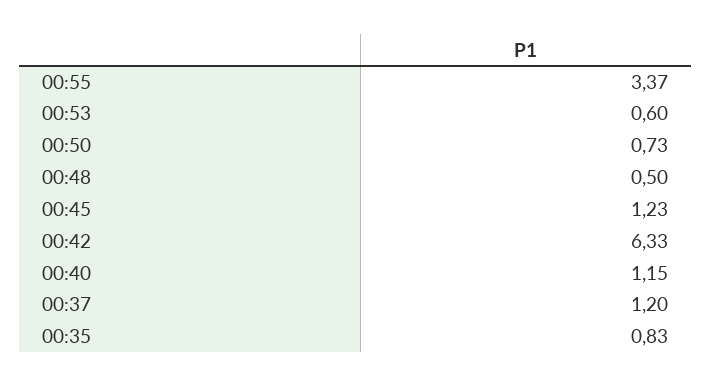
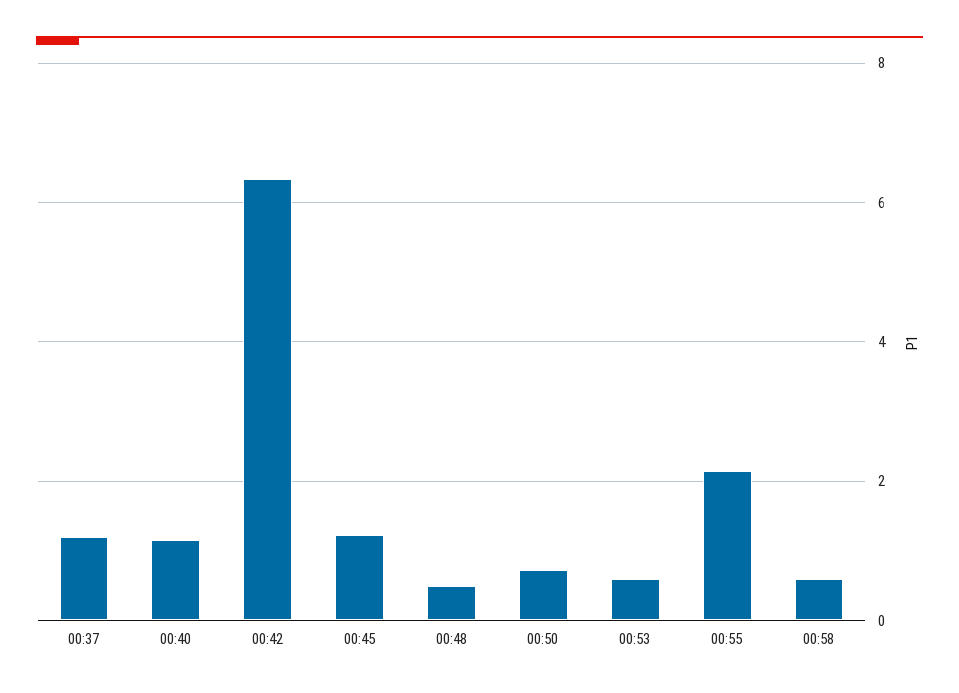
00:55: 3.37 -> 2.2
00:35: 0.83 -> none
00:58: none -> 0.6

